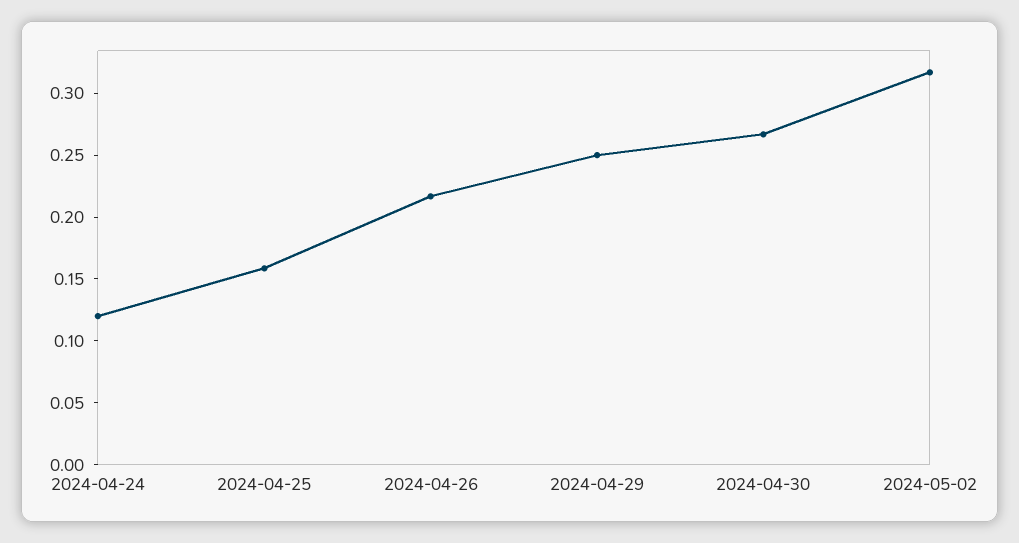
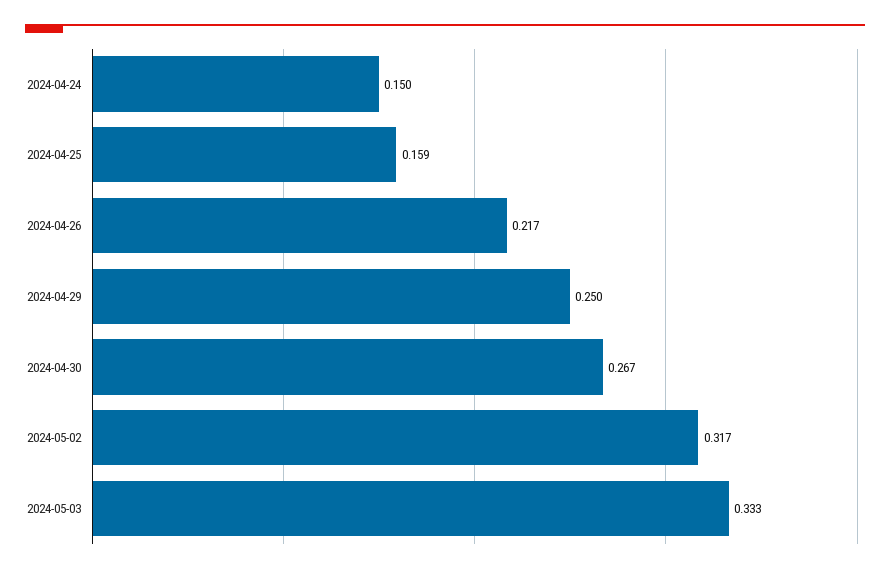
2024-04-24: 0.12 -> 0.15
2024-05-03: none -> 0.333

